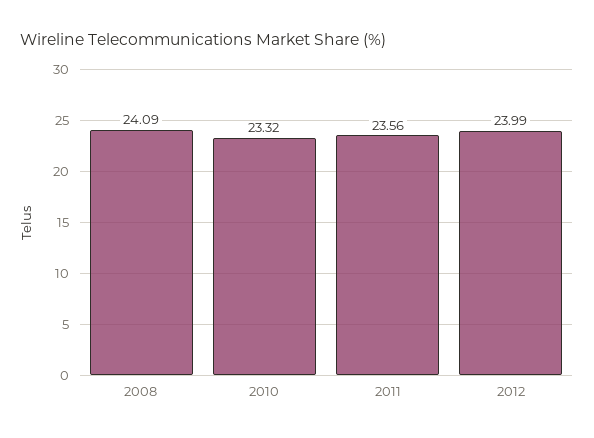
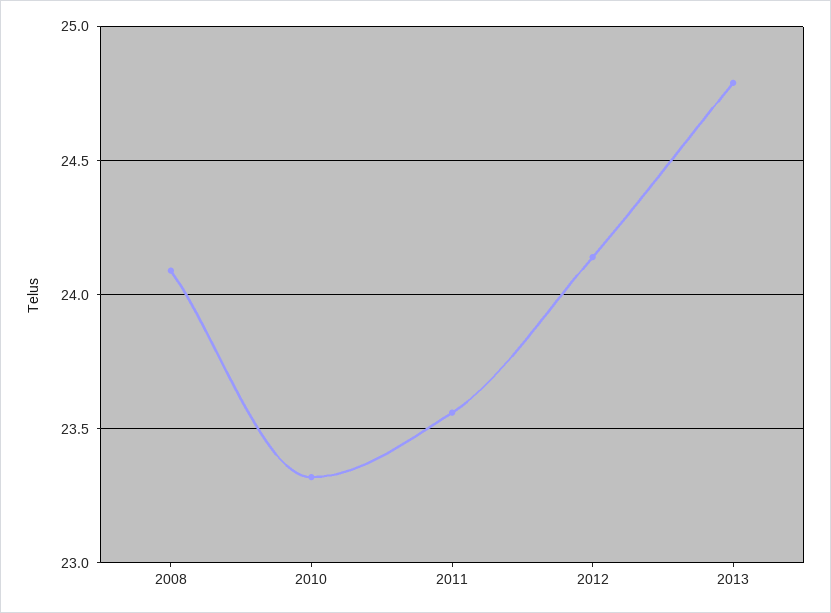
2012: 23.99 -> 24.15
2013: none -> 24.8

